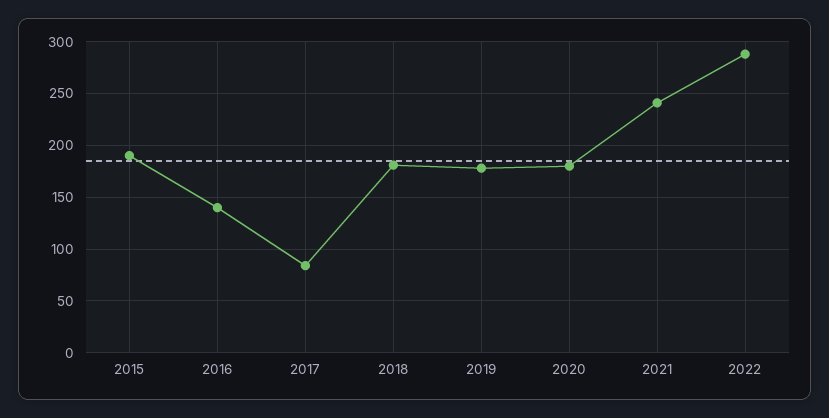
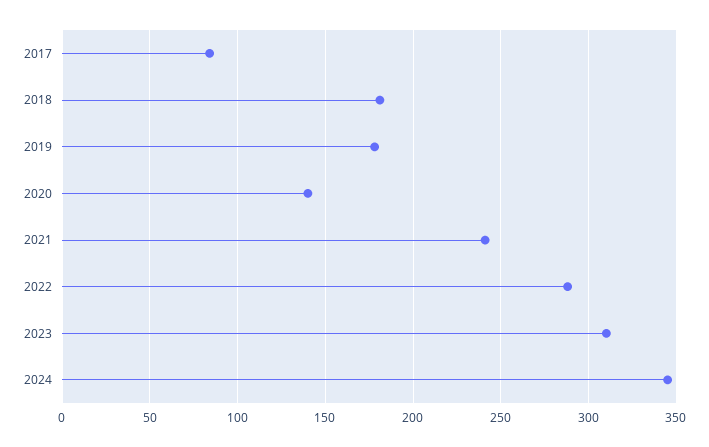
2015: 190 -> none
2016: 140 -> none
2020: 180 -> 140
2023: none -> 310
2024: none -> 345

